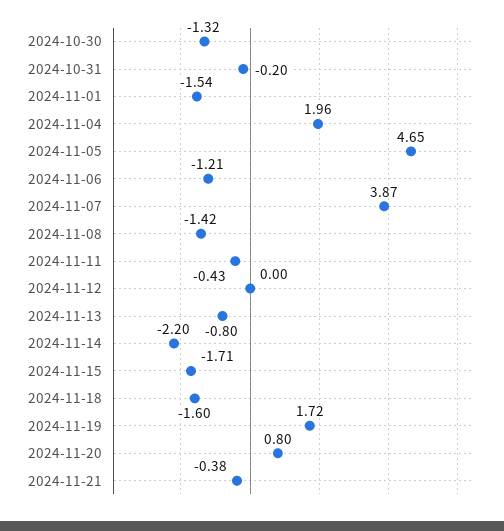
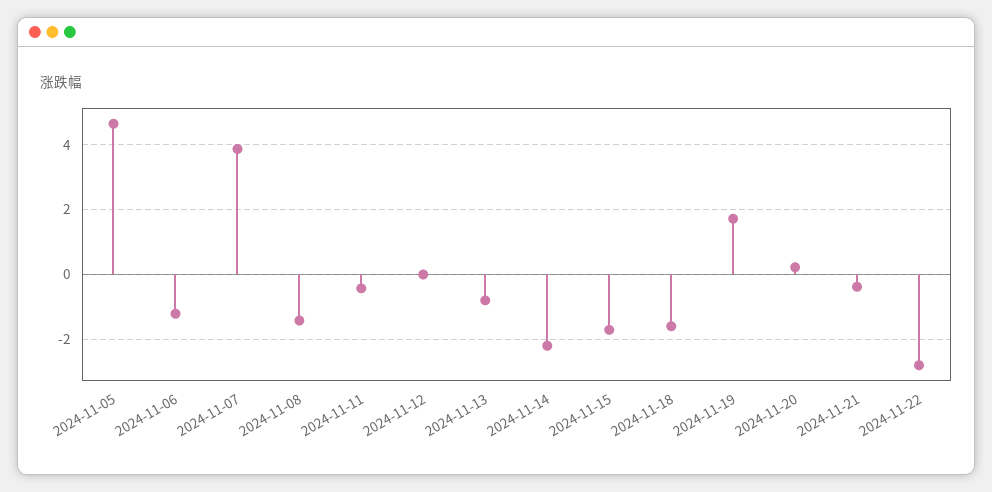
2024-10-30: -1.32 -> none
2024-10-31: -0.2 -> none
2024-11-01: -1.54 -> none
2024-11-04: 1.96 -> none
2024-11-20: 0.8 -> 0.2
2024-11-22: none -> -2.8

